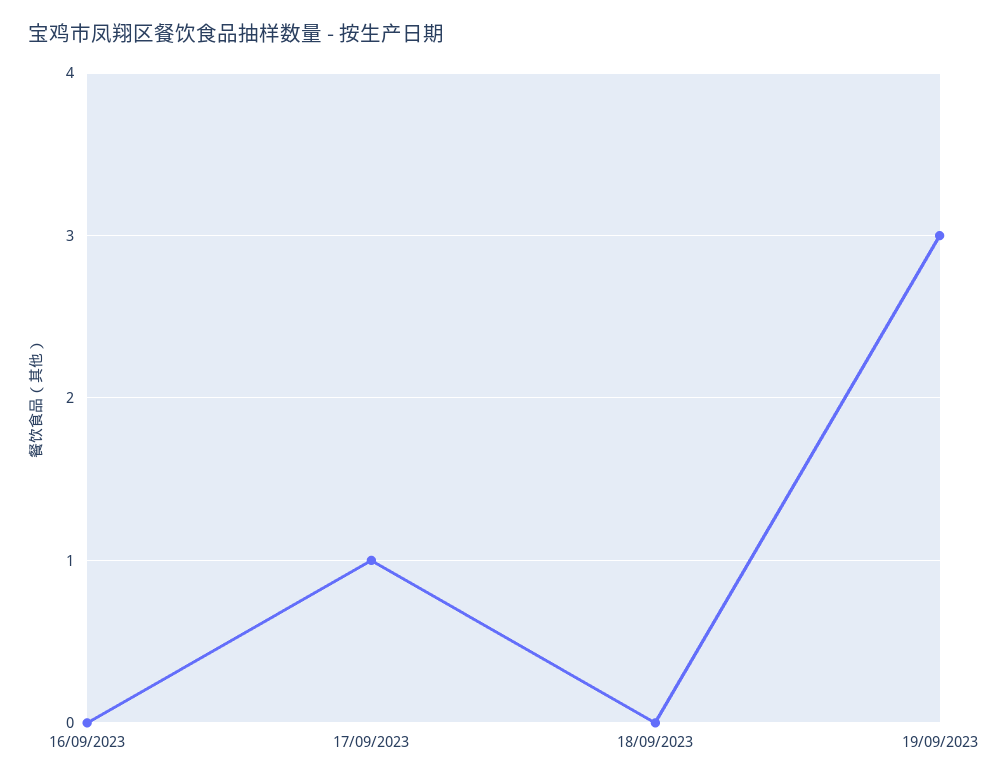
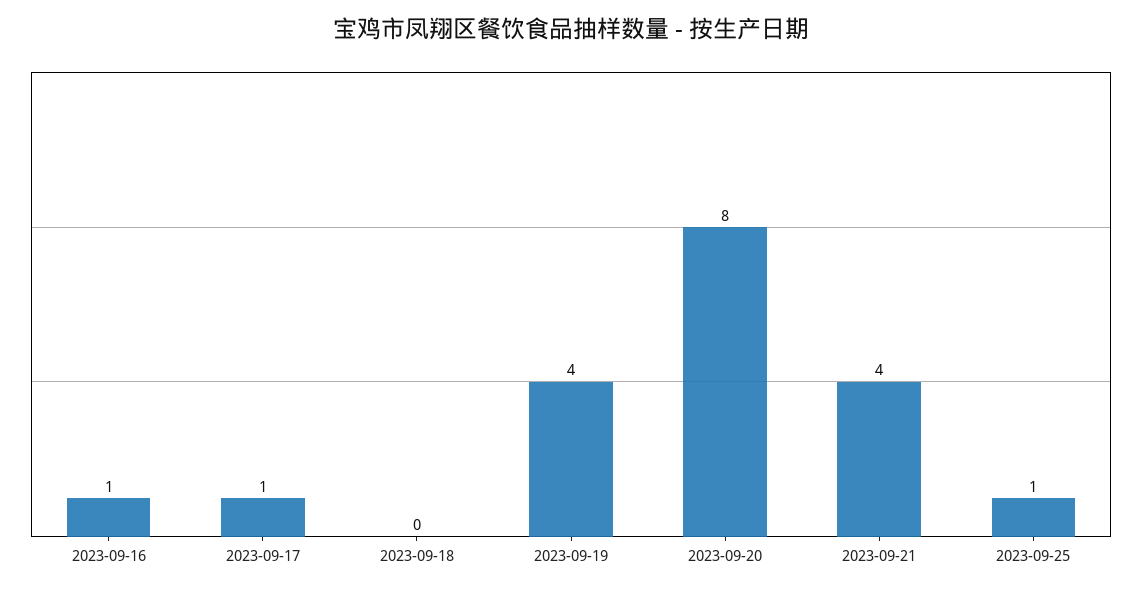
16/09/2023: 0 -> 1
19/09/2023: 3 -> 4
2023-09-20: none -> 8
2023-09-21: none -> 4
2023-09-25: none -> 1

